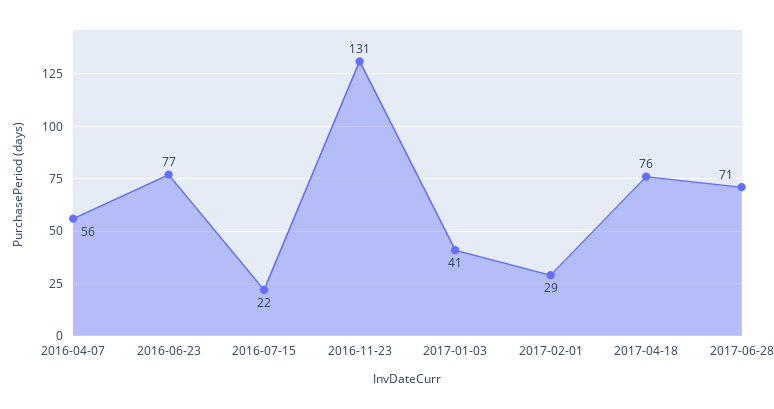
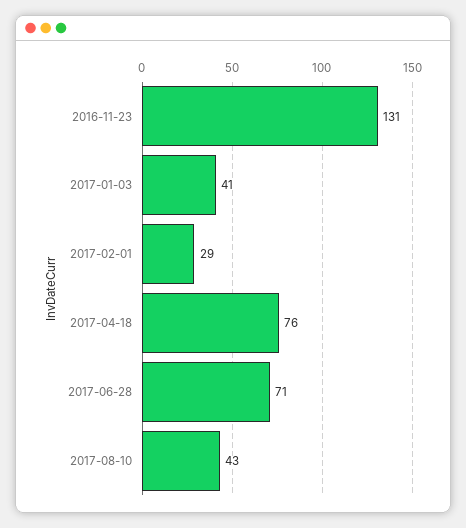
2016-04-07: 56 -> none
2016-06-23: 77 -> none
2016-07-15: 22 -> none
2017-08-10: none -> 43

